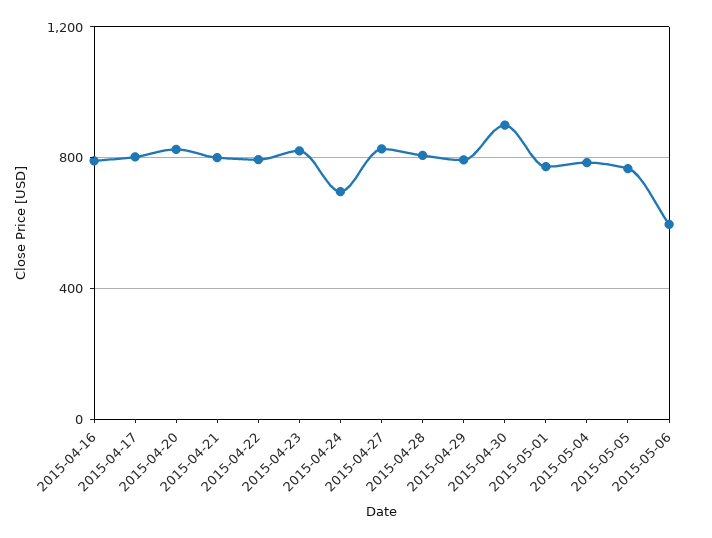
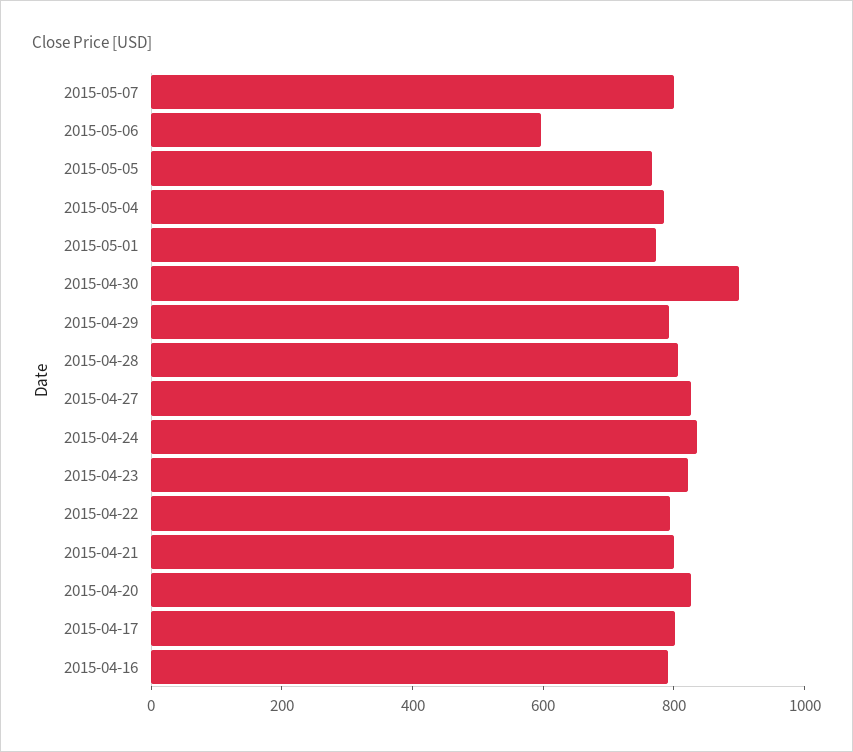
2015-04-24: 700 -> 850
2015-05-07: none -> 800

